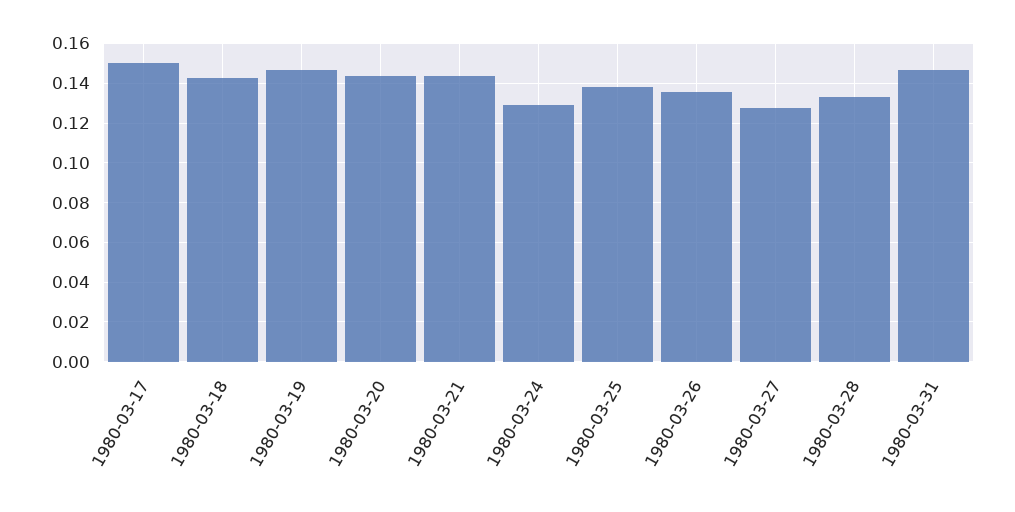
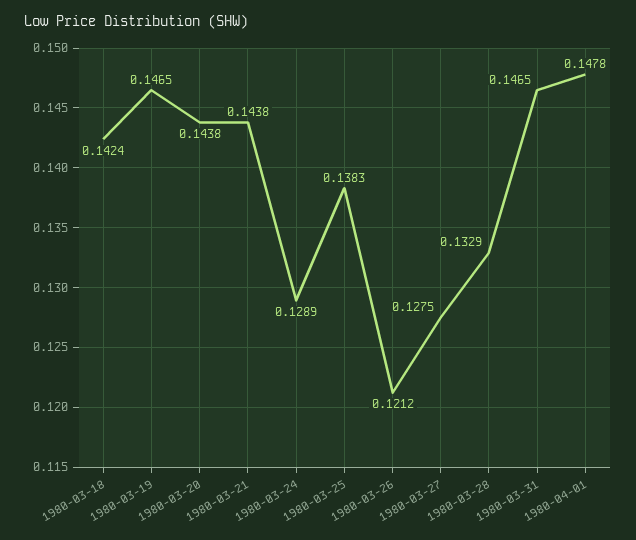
1980-03-17: 0.15 -> none
1980-03-26: 0.135 -> 0.1212
1980-04-01: none -> 0.1478

